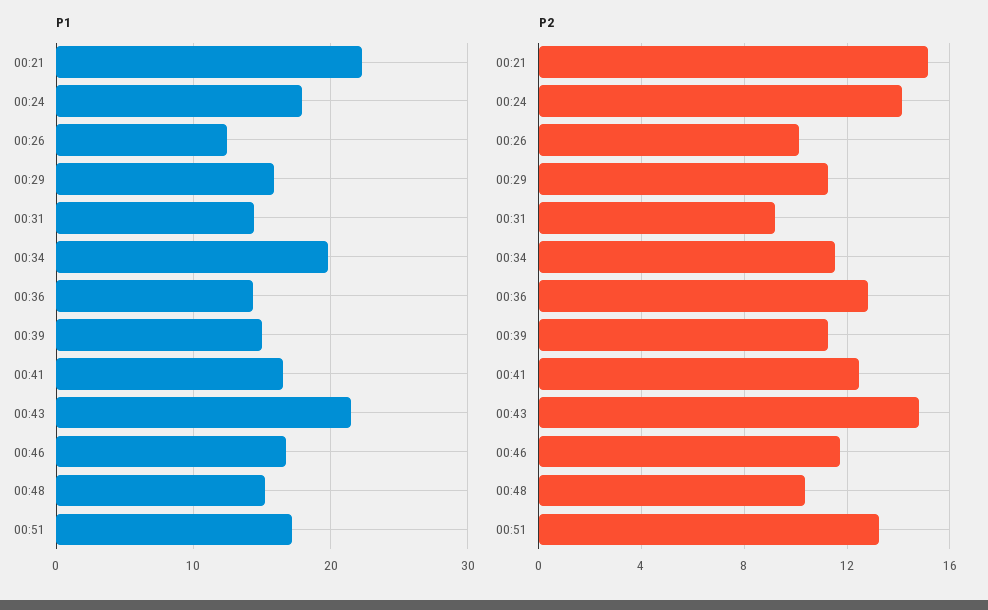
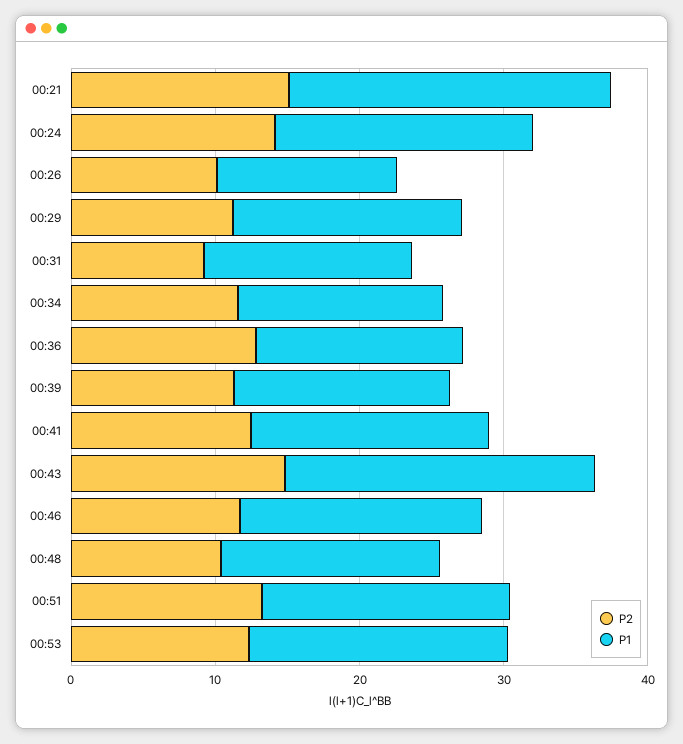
P1, 00:34: 20 -> 14
P2, 00:53: none -> 12
P1, 00:53: none -> 18

